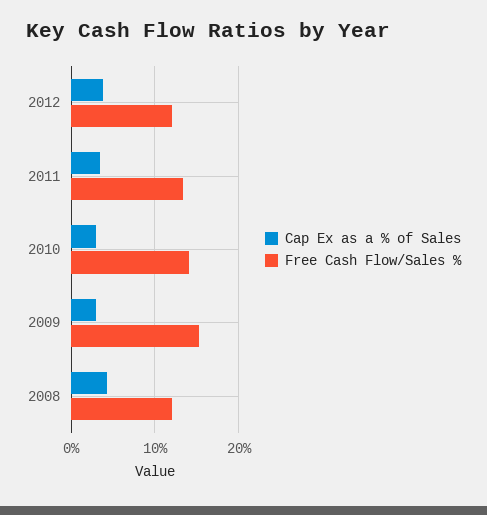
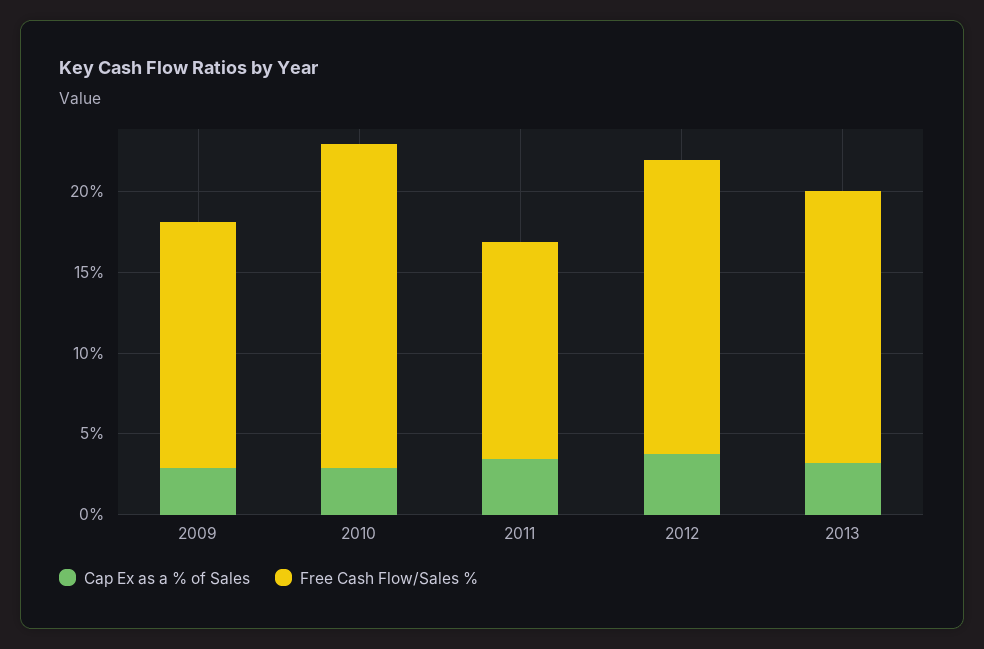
Free Cash Flow/Sales %, 2012: 12 -> 18
Free Cash Flow/Sales %, 2010: 14 -> 20
Cap Ex as a % of Sales, 2008: 4 -> none
Free Cash Flow/Sales %, 2008: 12 -> none
Cap Ex as a % of Sales, 2013: none -> 3
Free Cash Flow/Sales %, 2013: none -> 17

